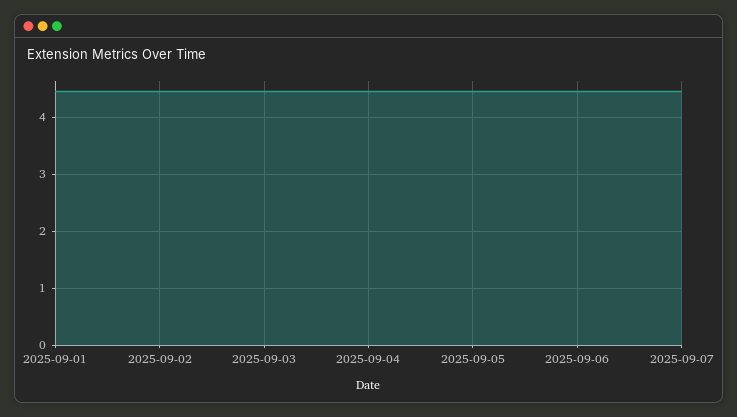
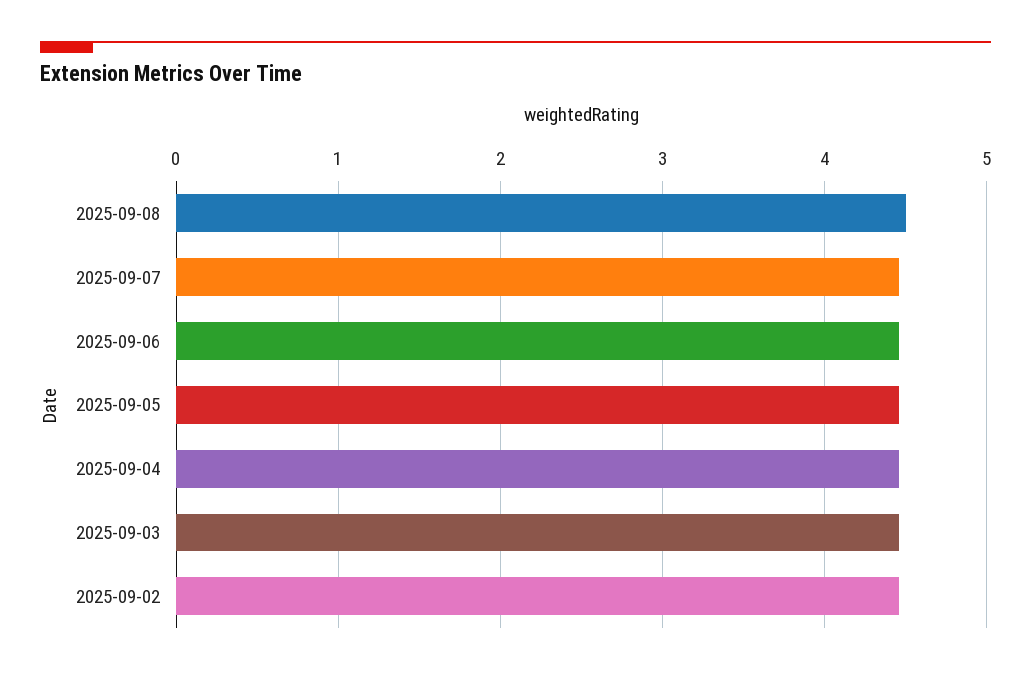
2025-09-01: 4.4 -> none
2025-09-08: none -> 4.5

